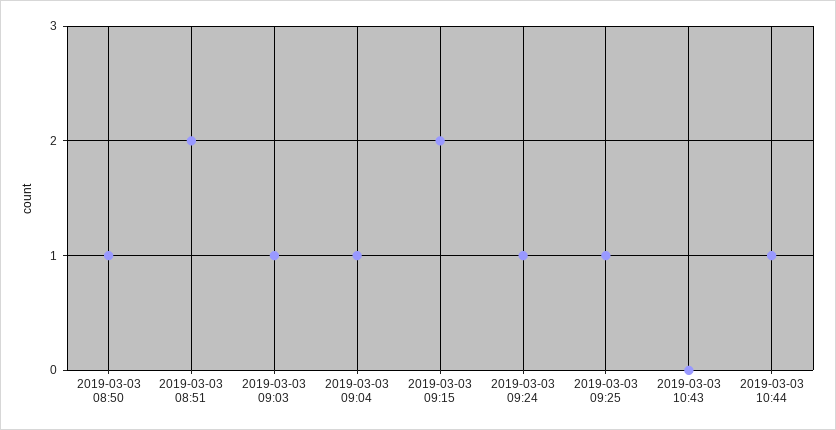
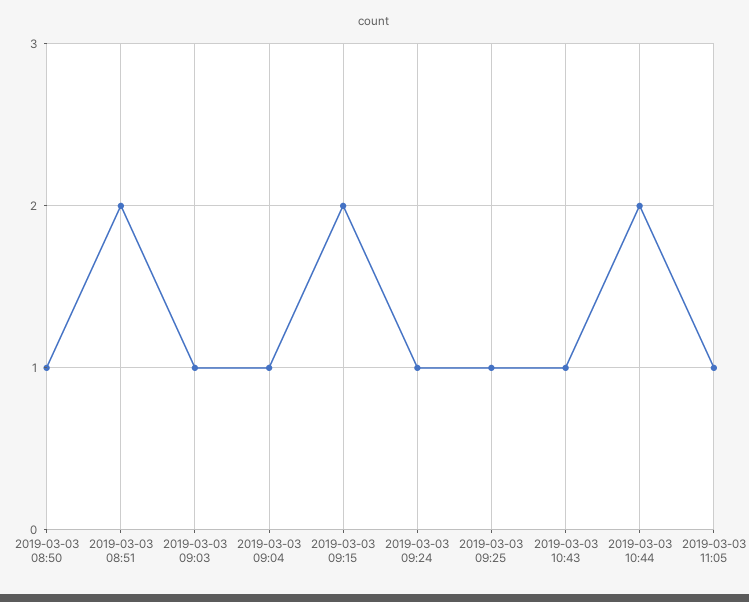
2019-03-03 10:43: 0 -> 1
2019-03-03 10:44: 1 -> 2
2019-03-03 11:05: none -> 1

